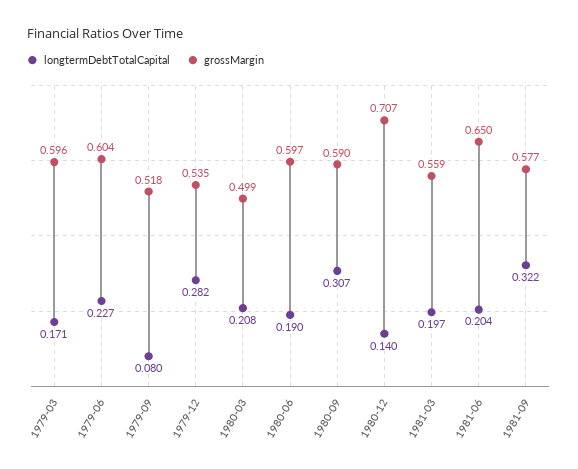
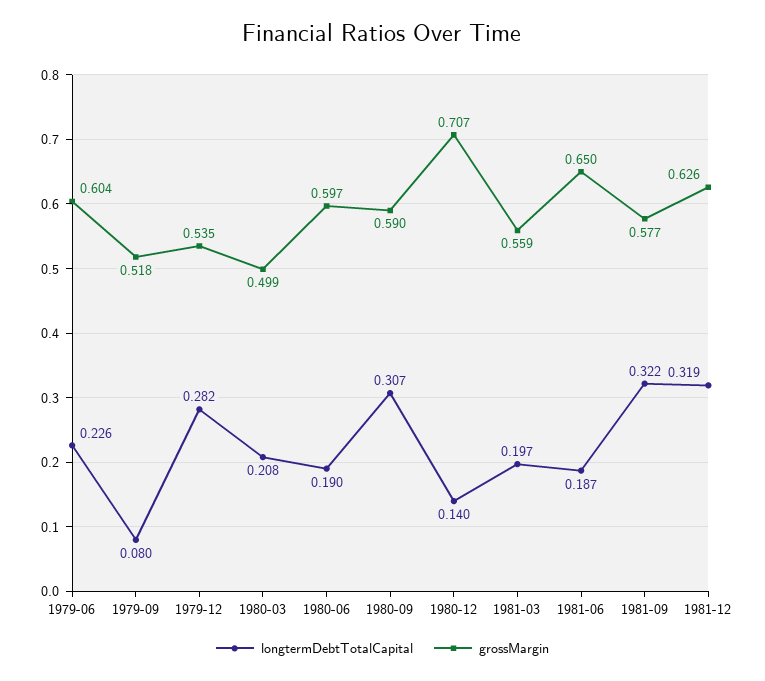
longtermDebtTotalCapital, 1979-03: 0.171 -> none
grossMargin, 1979-03: 0.596 -> none
longtermDebtTotalCapital, 1979-06: 0.227 -> 0.226
longtermDebtTotalCapital, 1981-06: 0.204 -> 0.187
longtermDebtTotalCapital, 1981-12: none -> 0.319
grossMargin, 1981-12: none -> 0.626

